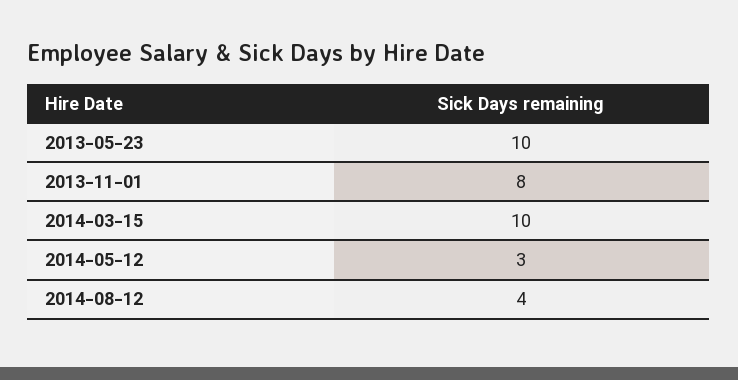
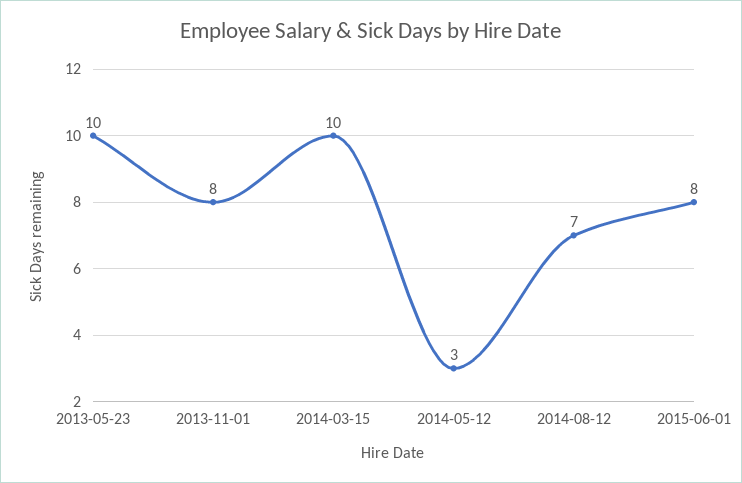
2014-08-12: 4 -> 7
2015-06-01: none -> 8

